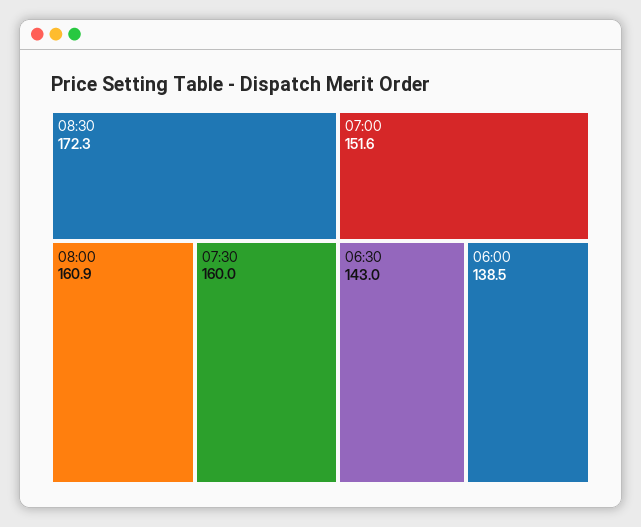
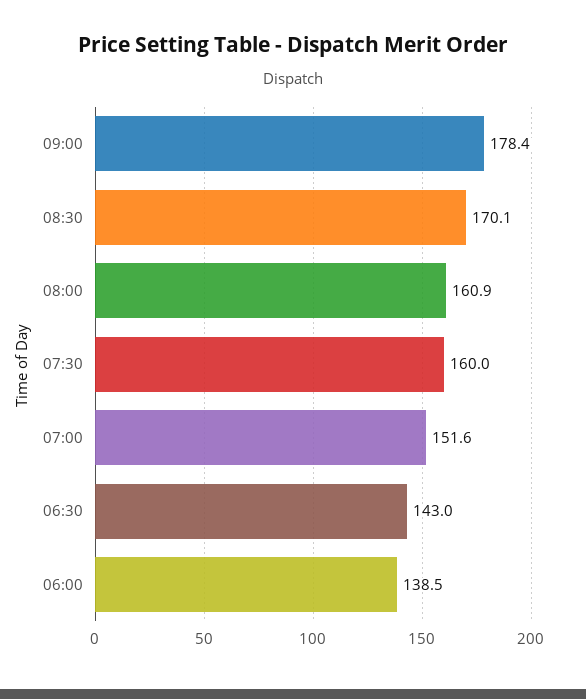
08:30: 172.3 -> 170.1
09:00: none -> 178.4

